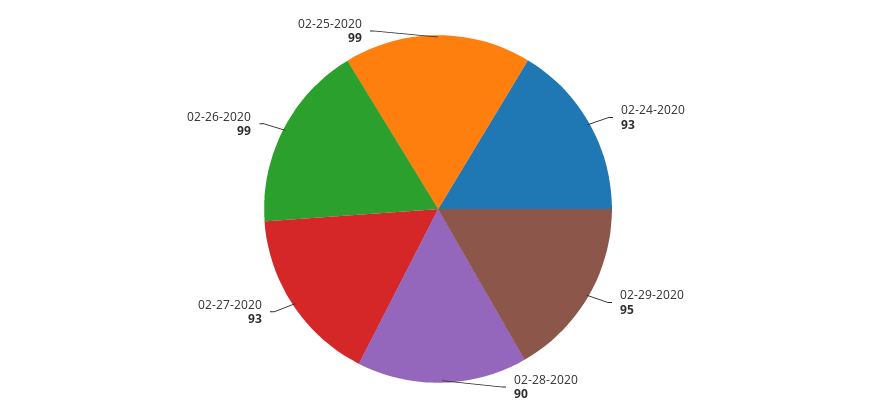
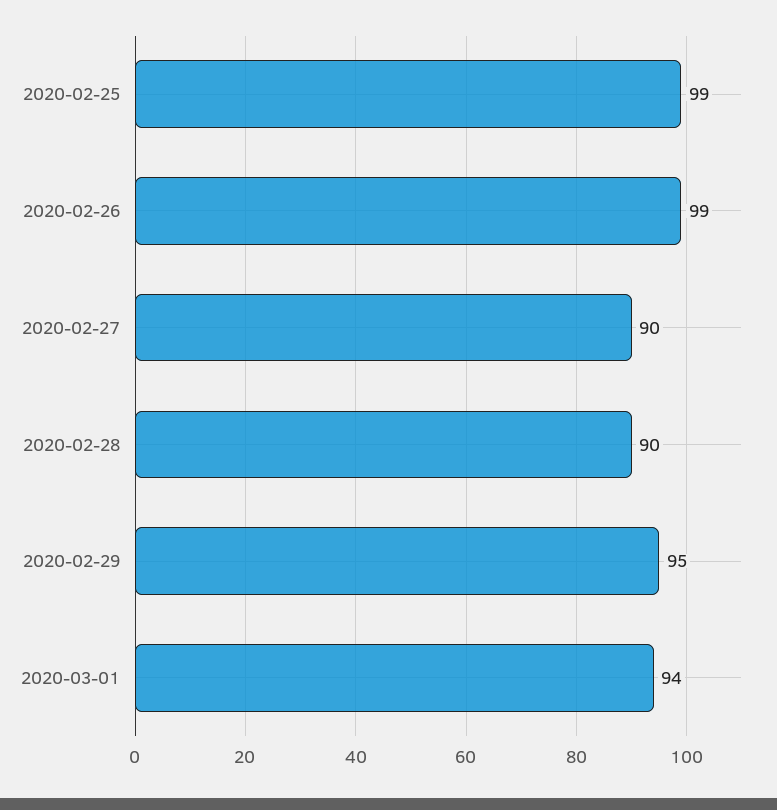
02-24-2020: 93 -> none
02-27-2020: 93 -> 90
2020-03-01: none -> 94

